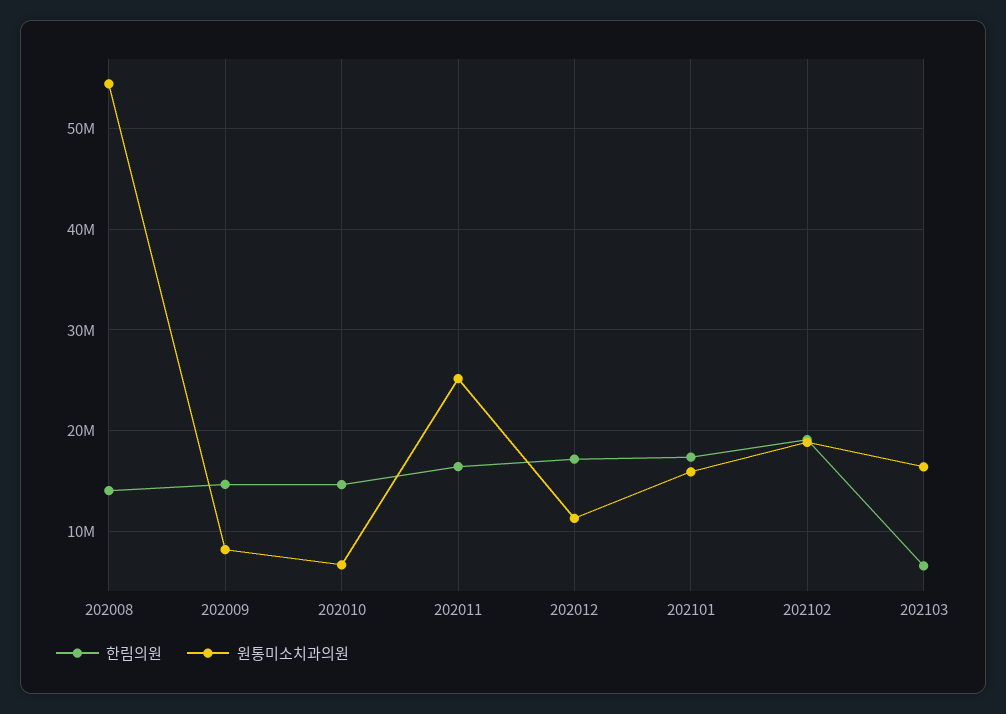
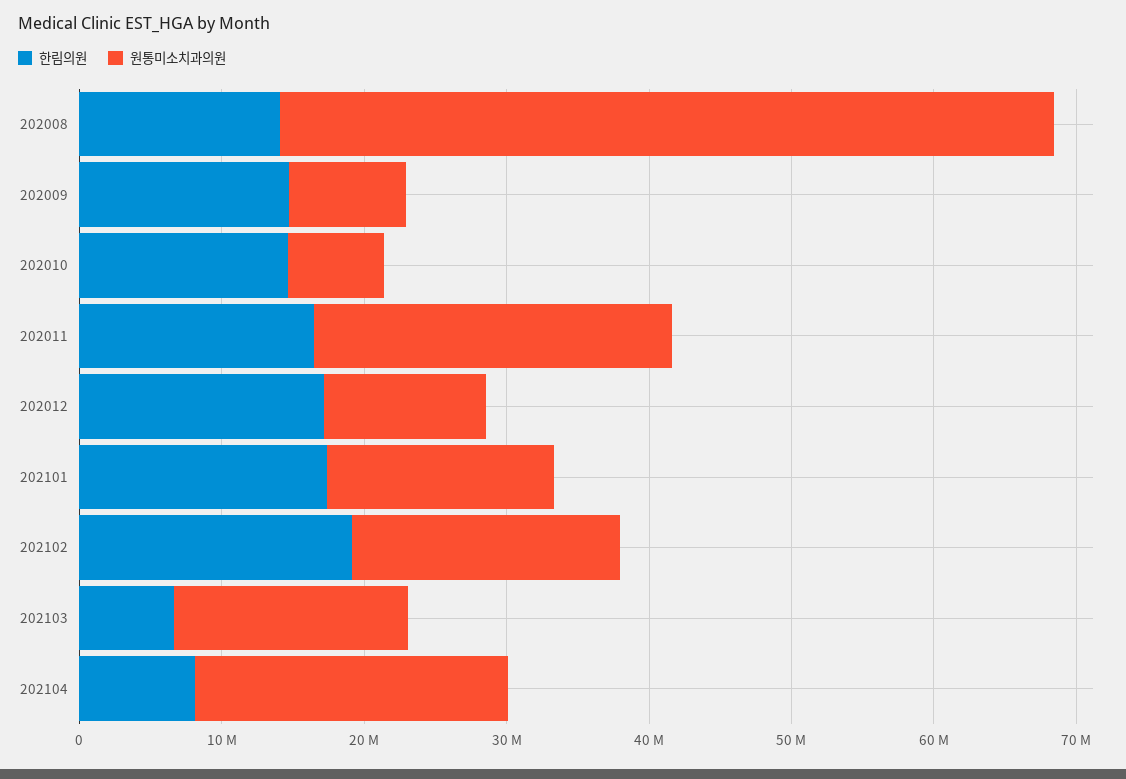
한림의원, 202104: none -> 8000000
원통미소치과의원, 202104: none -> 22000000

